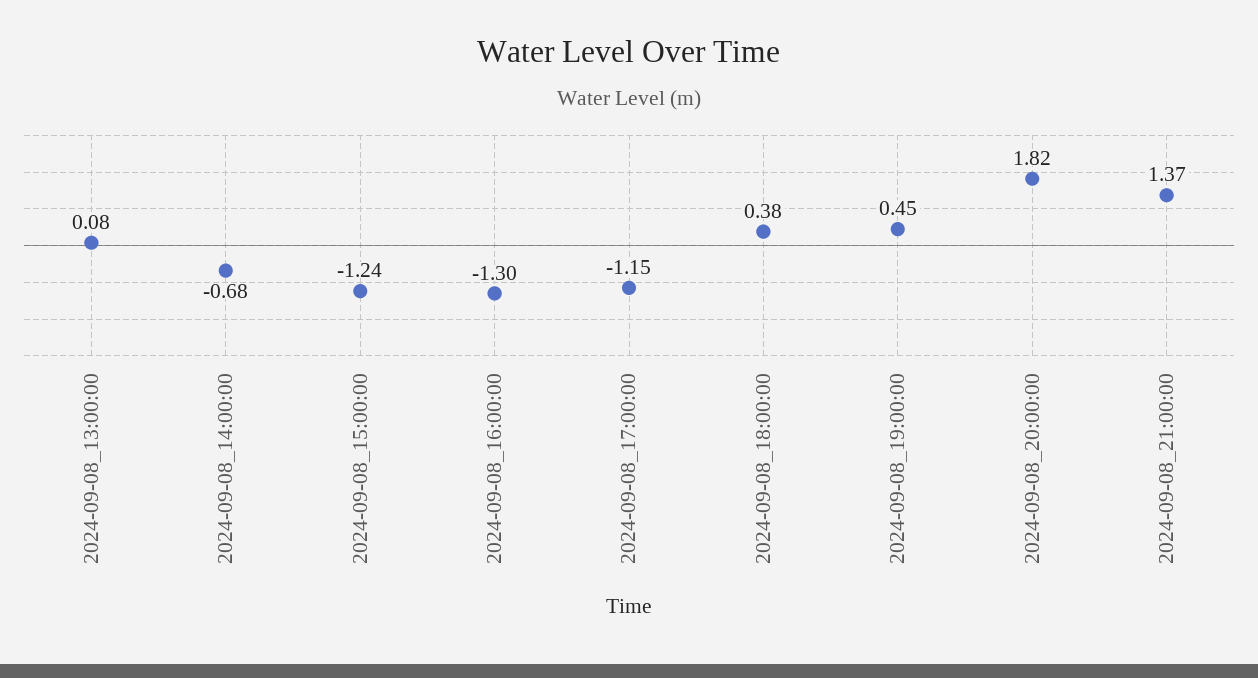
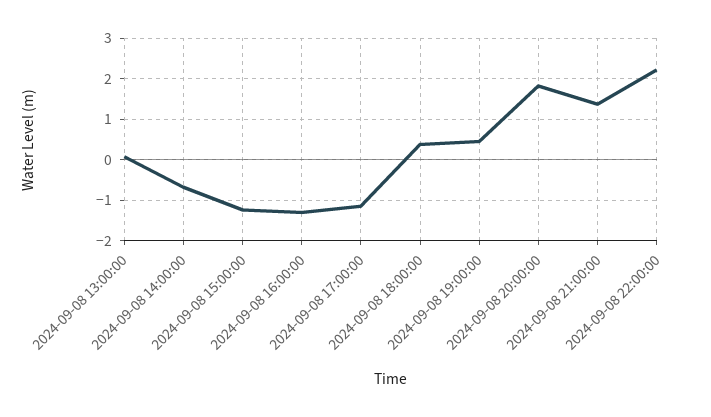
2024-09-08 22:00:00: none -> 2.2

